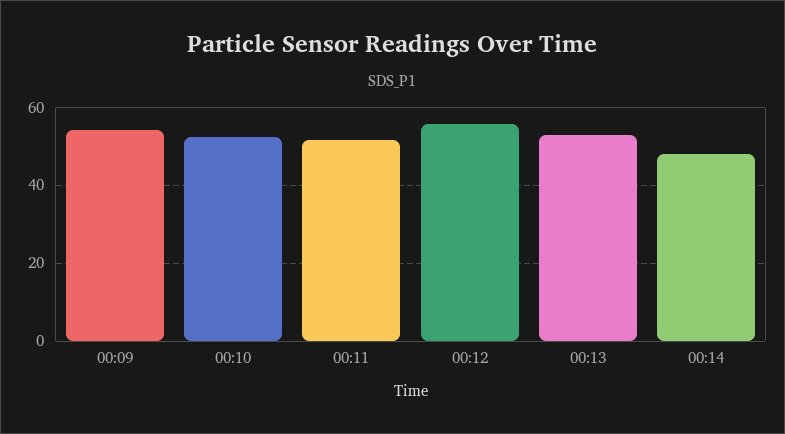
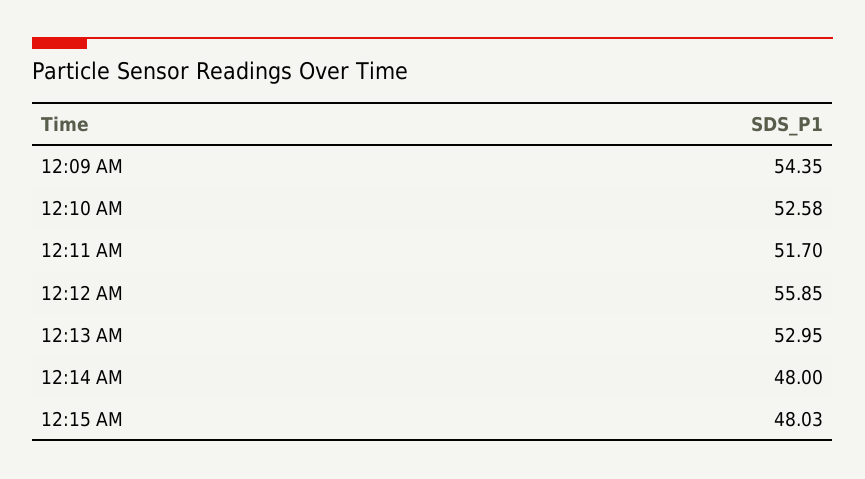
12:15 AM: none -> 48.03

